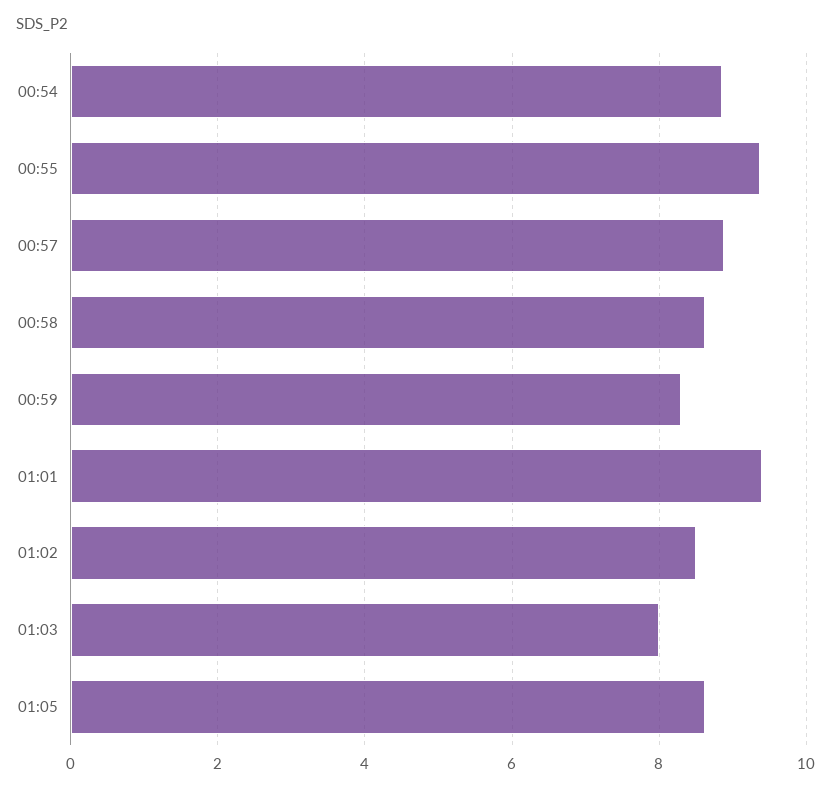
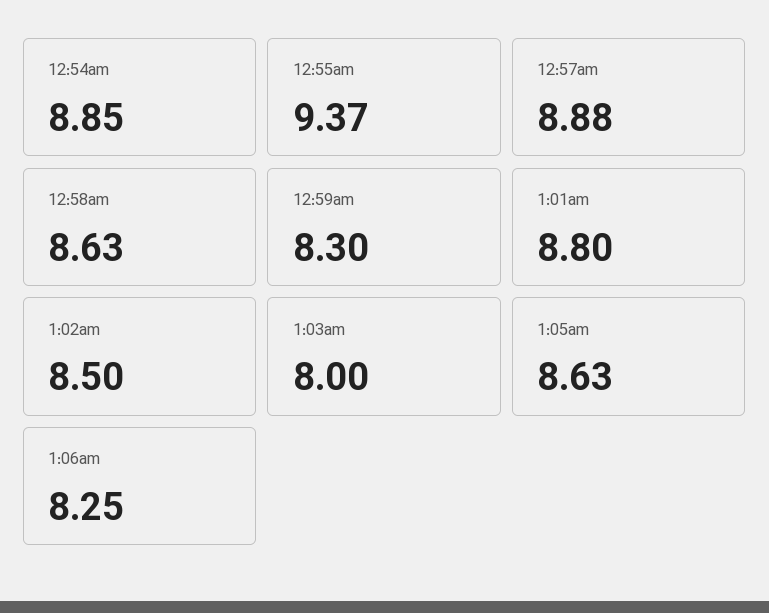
01:01: 9.4 -> 8.8
1:06am: none -> 8.25

